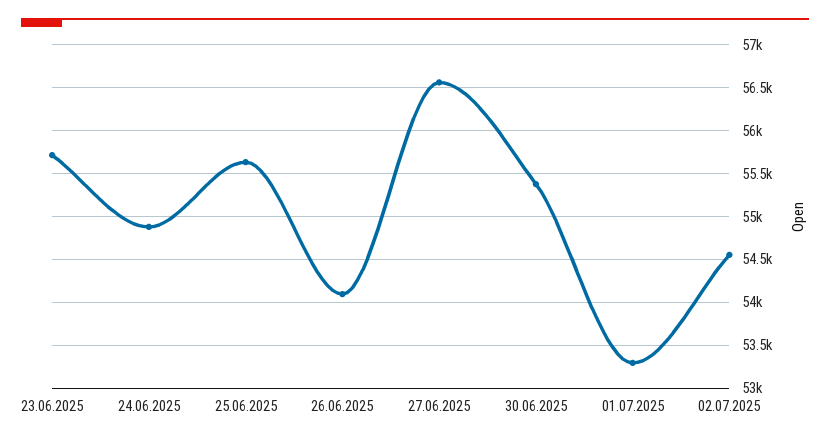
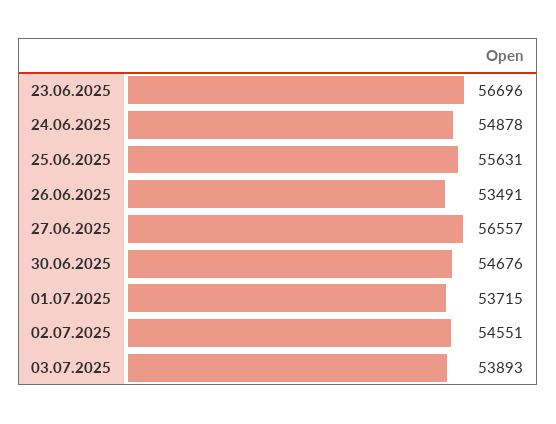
23.06.2025: 55700 -> 56696
26.06.2025: 54100 -> 53491
30.06.2025: 55400 -> 54676
01.07.2025: 53300 -> 53715
03.07.2025: none -> 53893

